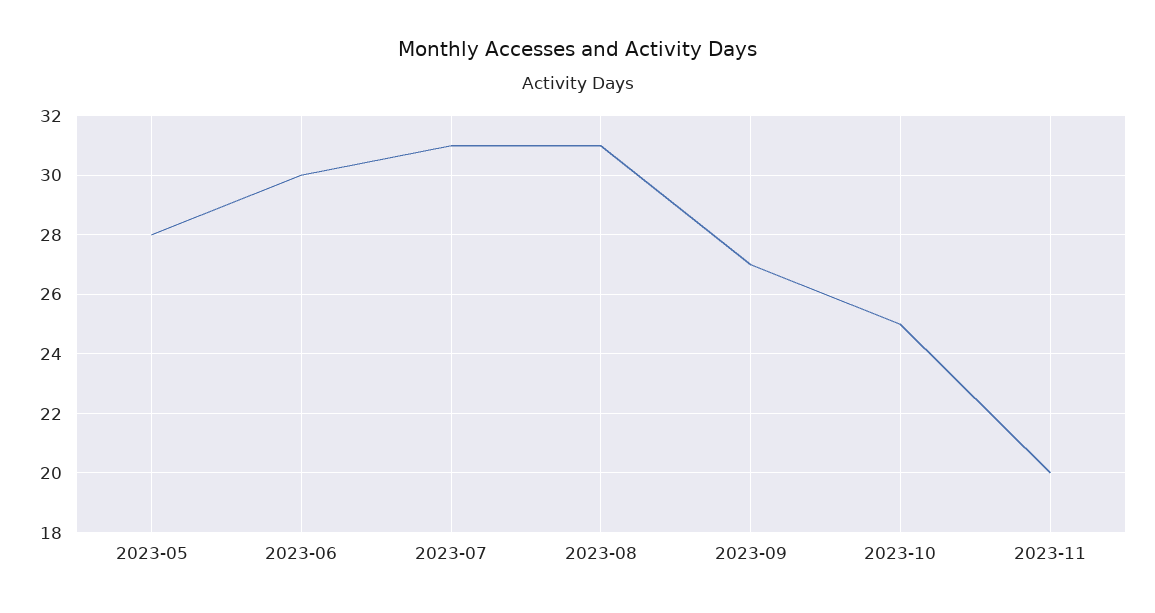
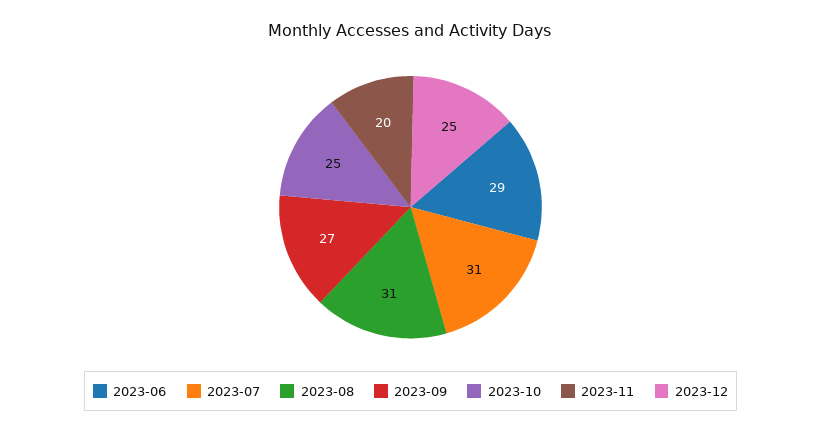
2023-05: 28 -> none
2023-06: 30 -> 29
2023-12: none -> 25

